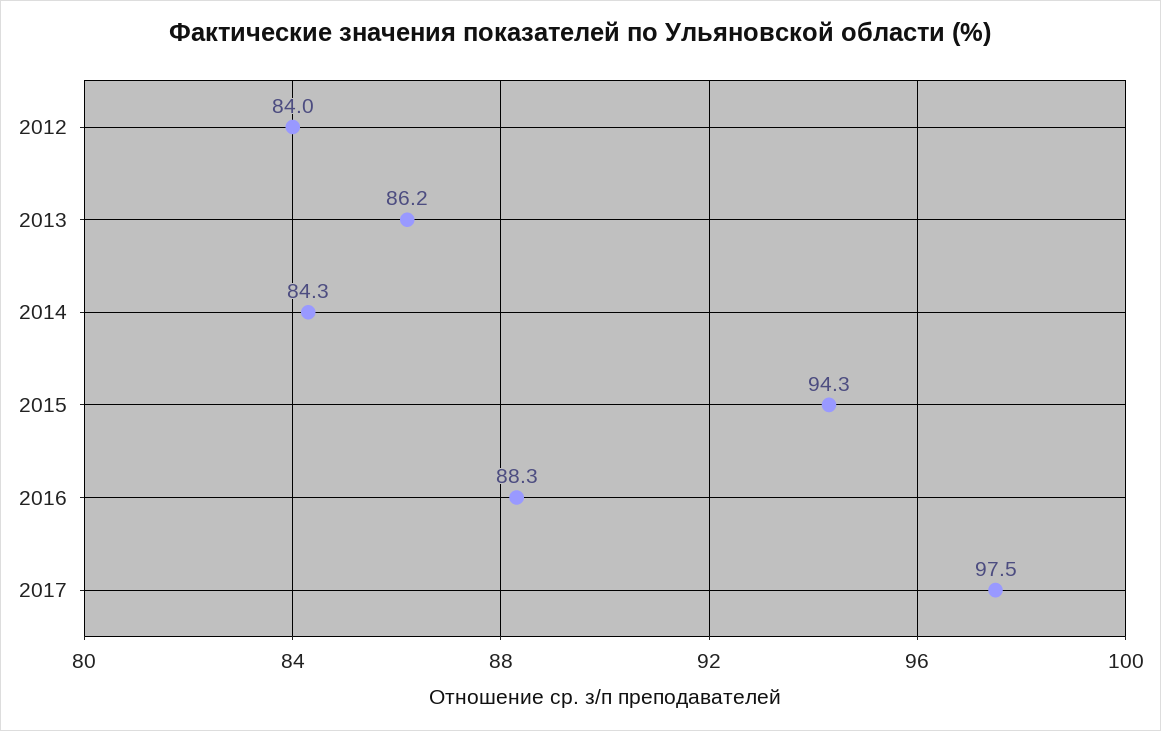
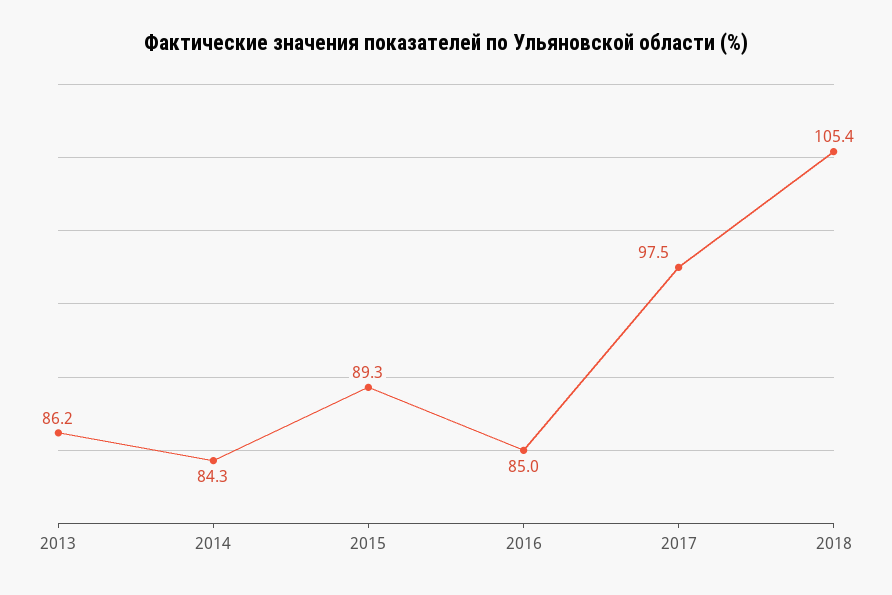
2012: 84 -> none
2015: 94.3 -> 89.3
2016: 88.3 -> 85
2018: none -> 105.4

